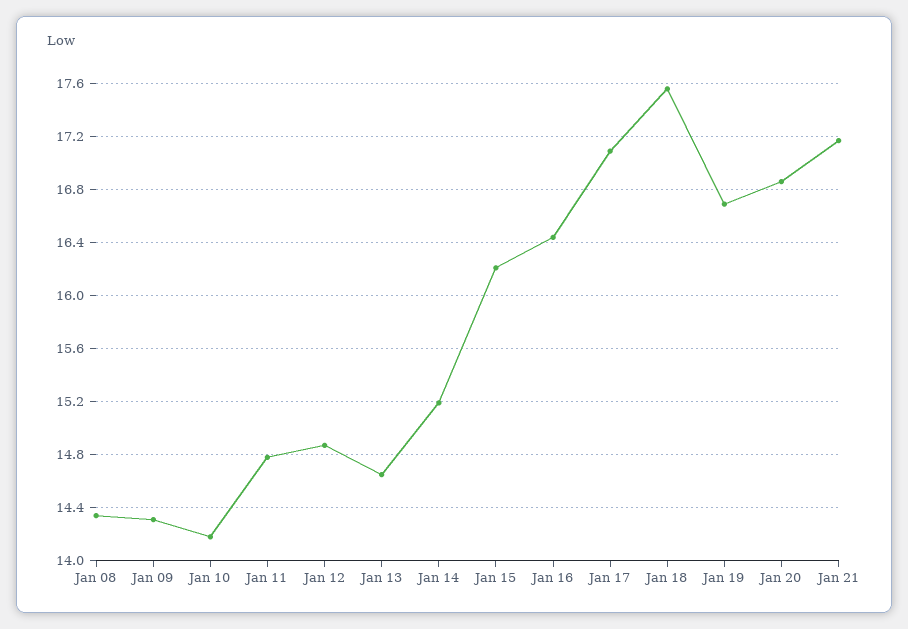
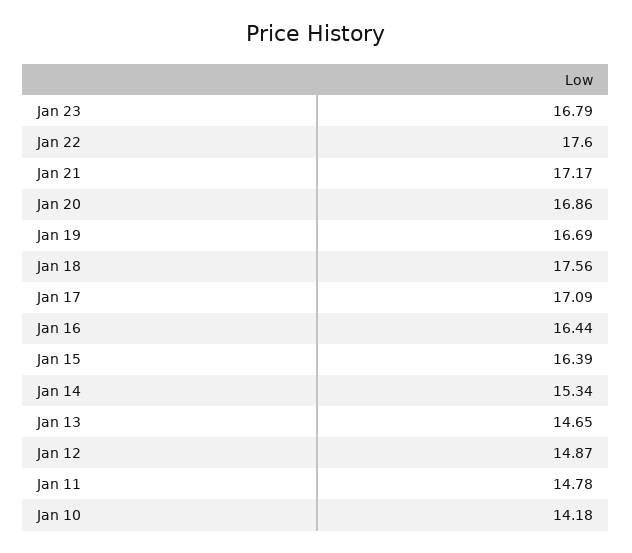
Jan 08: 14.35 -> none
Jan 09: 14.3 -> none
Jan 14: 15.2 -> 15.34
Jan 15: 16.2 -> 16.39
Jan 23: none -> 16.79
Jan 22: none -> 17.6

